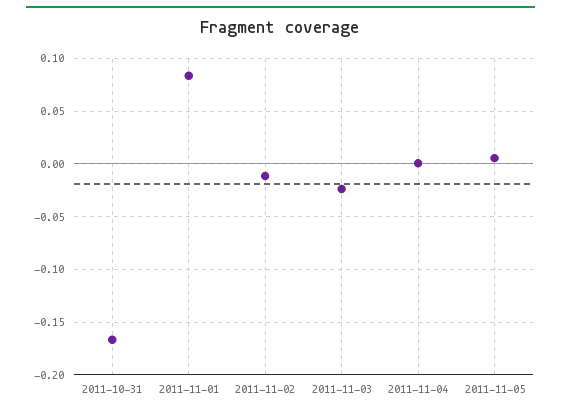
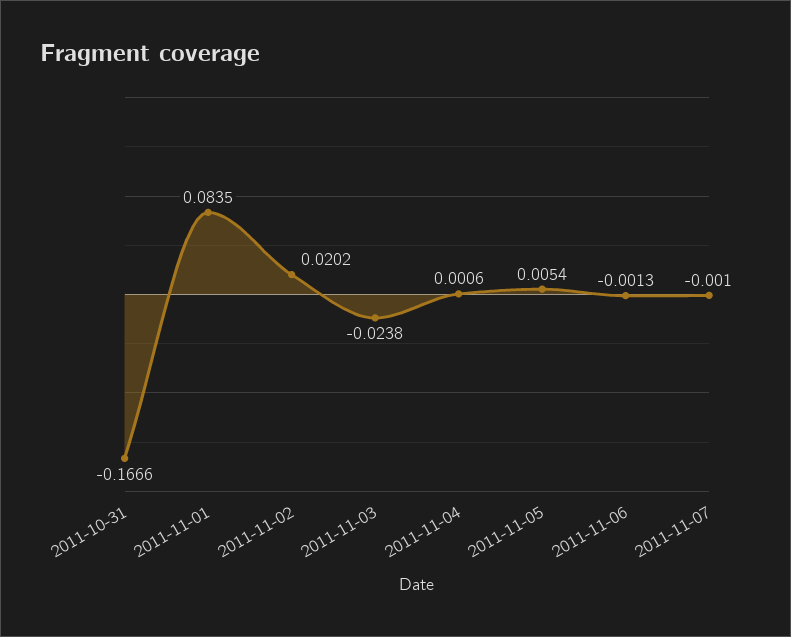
2011-11-02: -0.01 -> 0.0202
2011-11-06: none -> -0.0013
2011-11-07: none -> -0.001

